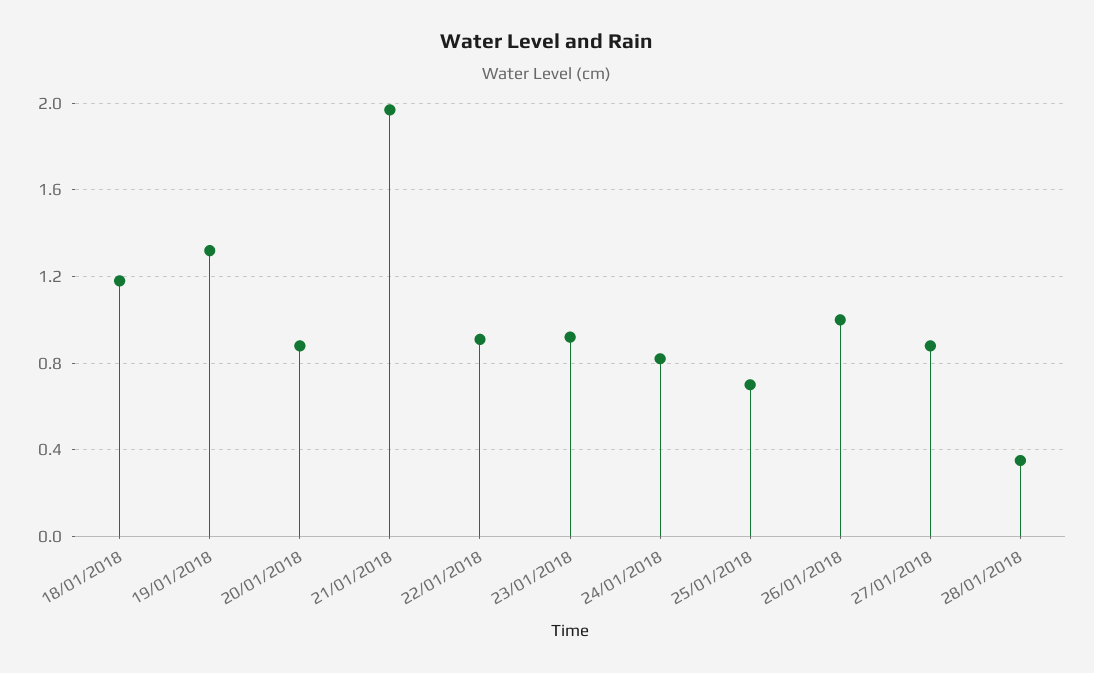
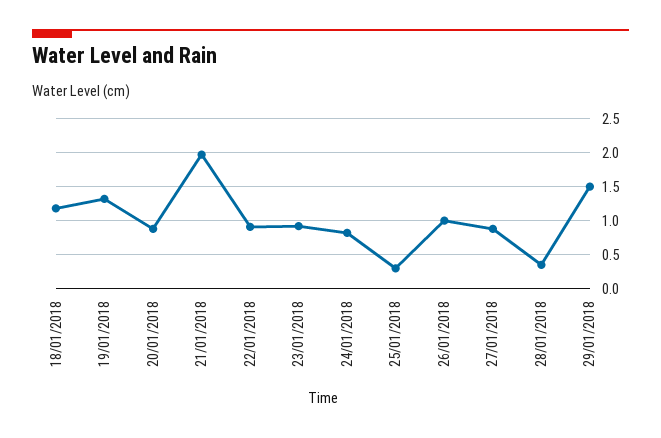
25/01/2018: 0.7 -> 0.3
29/01/2018: none -> 1.5

